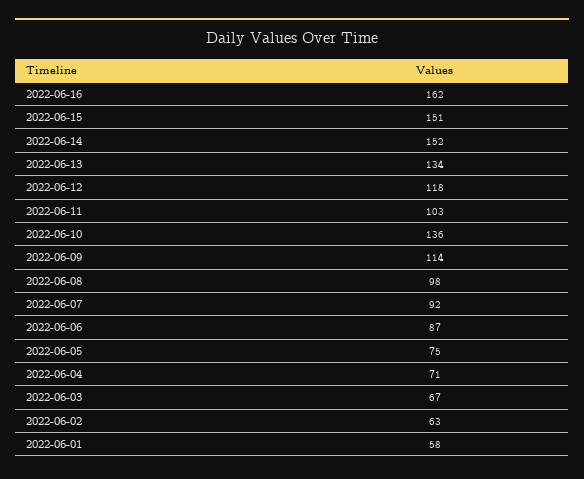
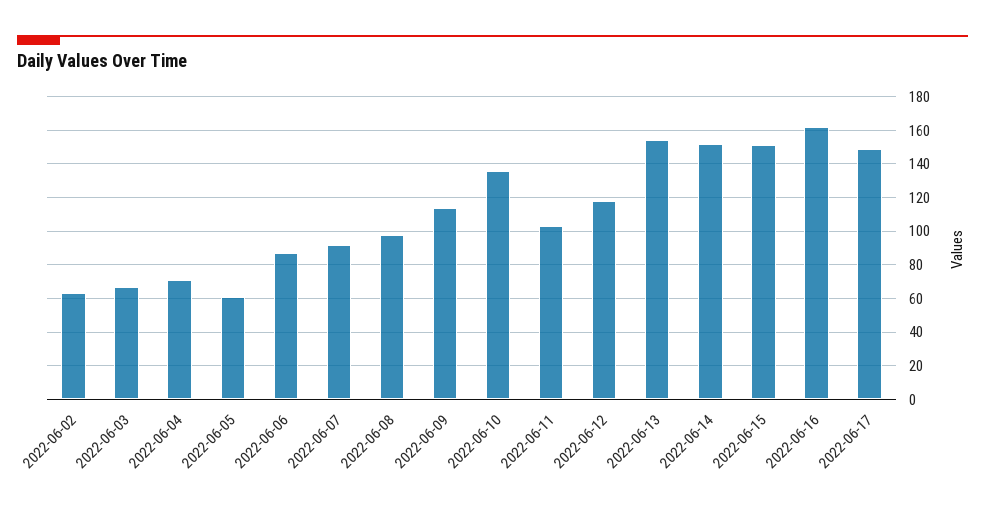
2022-06-13: 134 -> 155
2022-06-05: 75 -> 60
2022-06-01: 58 -> none
2022-06-17: none -> 150

